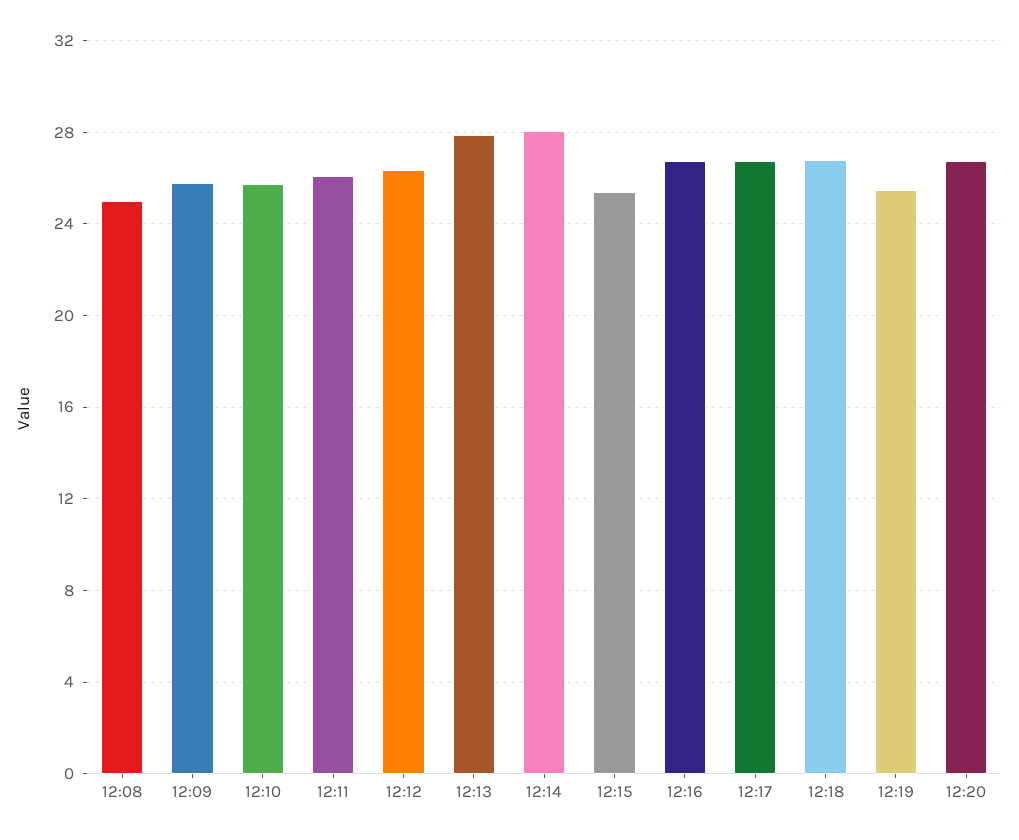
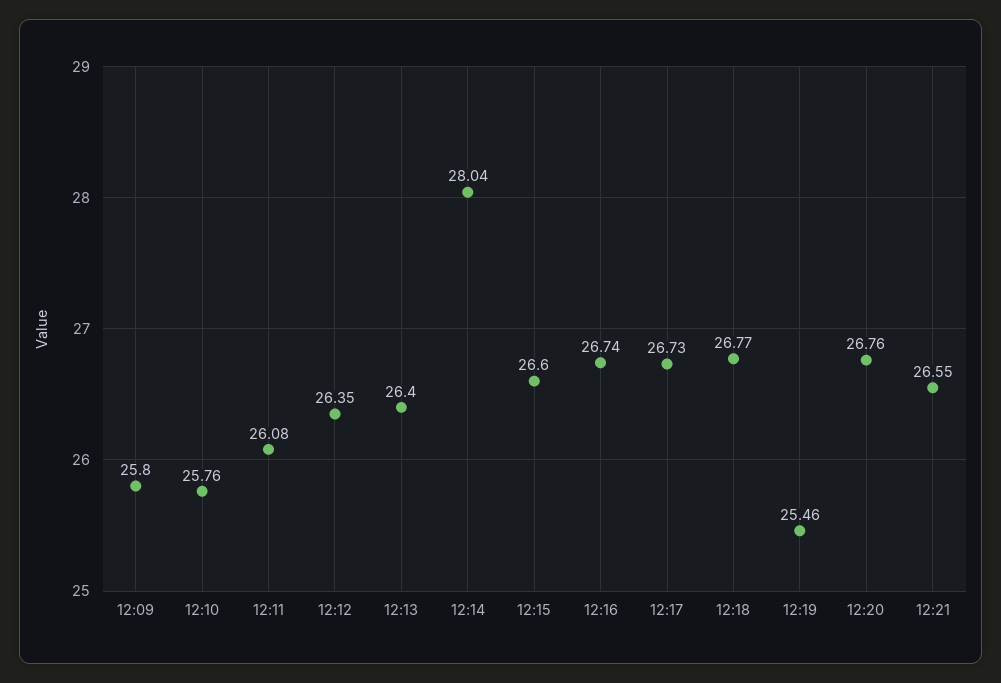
12:08: 25 -> none
12:13: 28 -> 26.4
12:15: 25.5 -> 26.6
12:21: none -> 26.55

